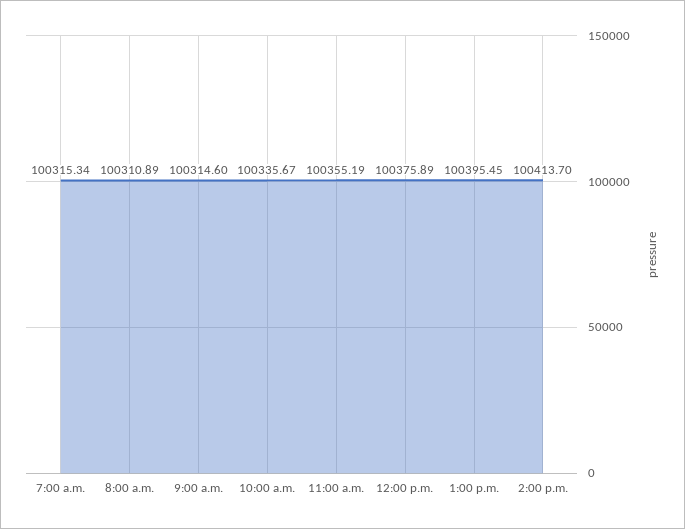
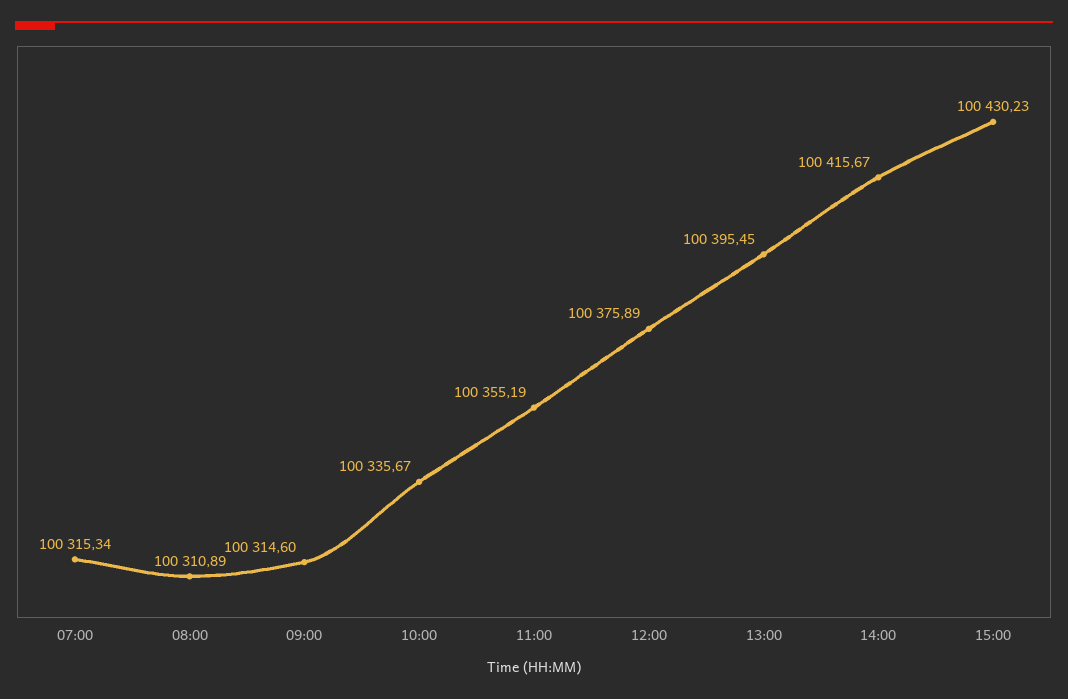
2:00 p.m.: 100413.7 -> 100415.67
15:00: none -> 100430.23

